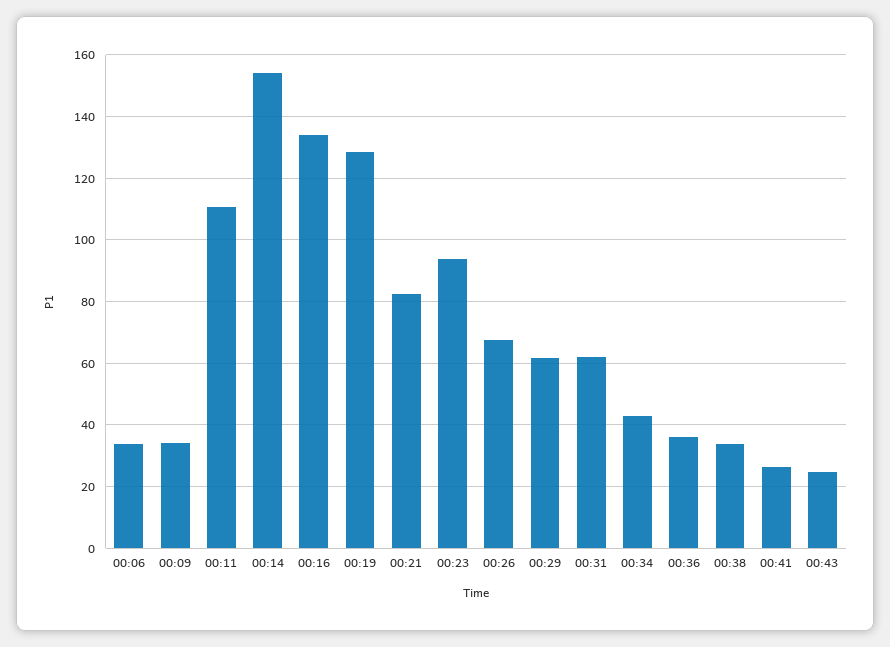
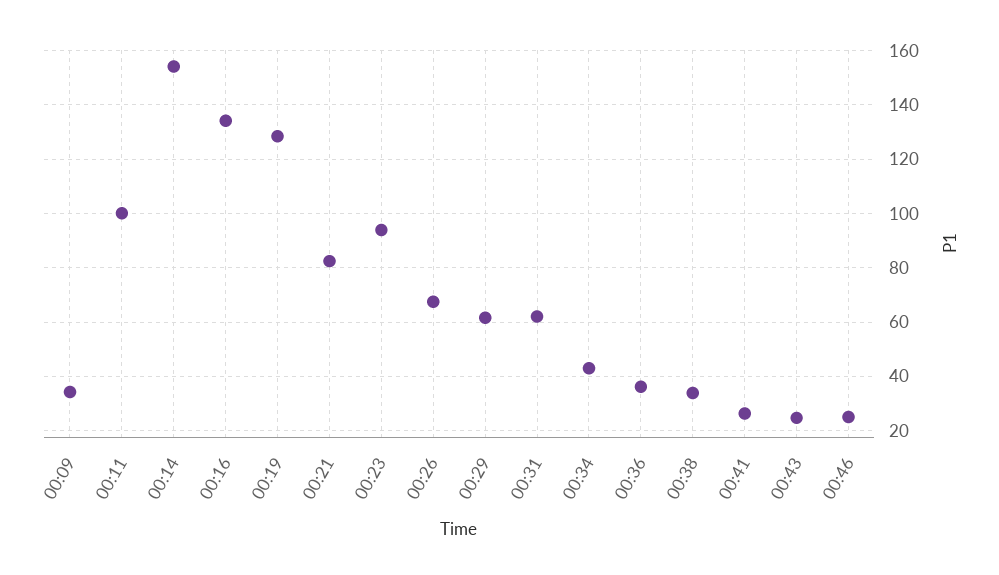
00:06: 34 -> none
00:11: 110 -> 100
00:46: none -> 25

